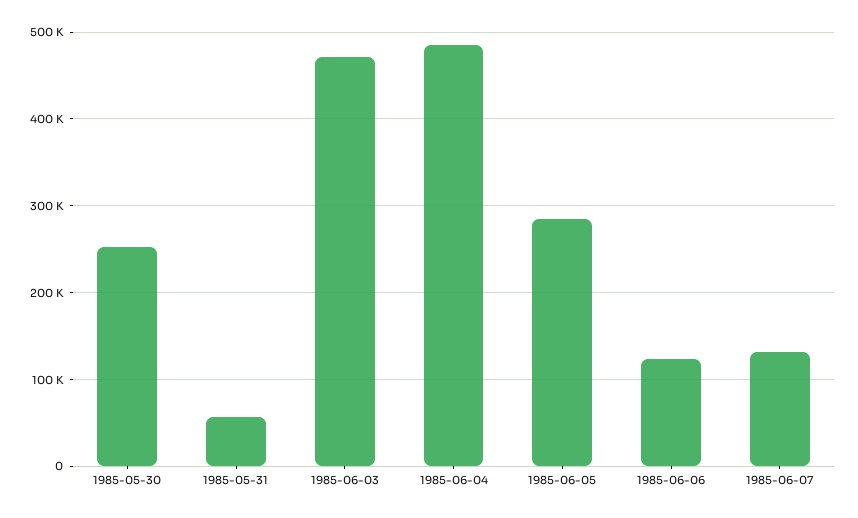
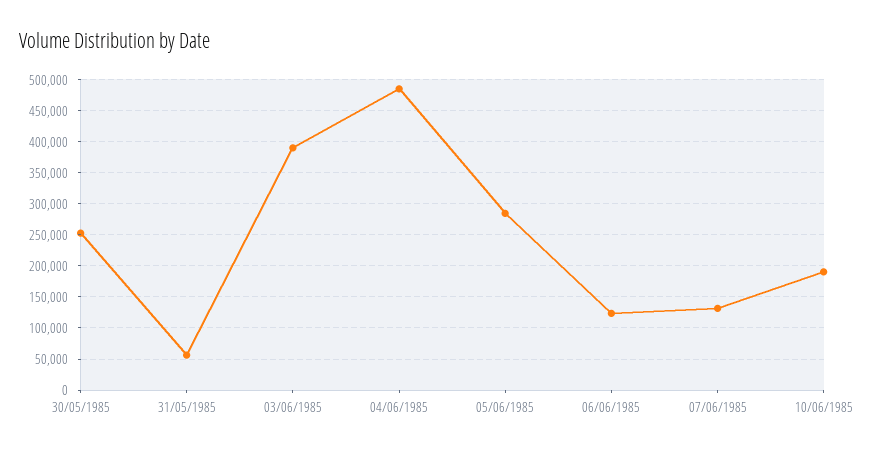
1985-06-03: 470000 -> 390000
10/06/1985: none -> 190000

